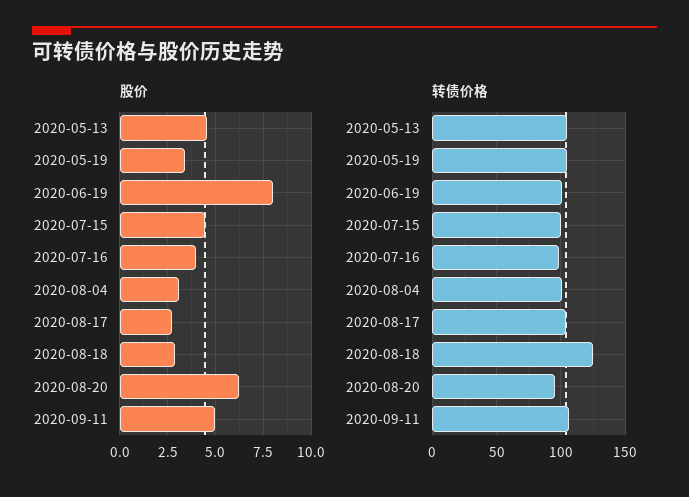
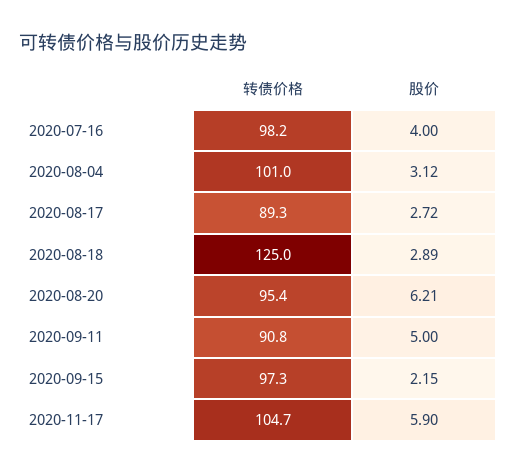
股价, 2020-05-13: 4.5 -> none
股价, 2020-05-19: 3.5 -> none
股价, 2020-06-19: 8 -> none
股价, 2020-07-15: 4.5 -> none
转债价格, 2020-05-13: 105 -> none
转债价格, 2020-05-19: 105 -> none
转债价格, 2020-06-19: 100 -> none
转债价格, 2020-07-15: 100 -> none
转债价格, 2020-08-17: 105 -> 89.3
转债价格, 2020-09-11: 105 -> 90.8
转债价格, 2020-09-15: none -> 97.3
股价, 2020-09-15: none -> 2.15
转债价格, 2020-11-17: none -> 104.7
股价, 2020-11-17: none -> 5.9

